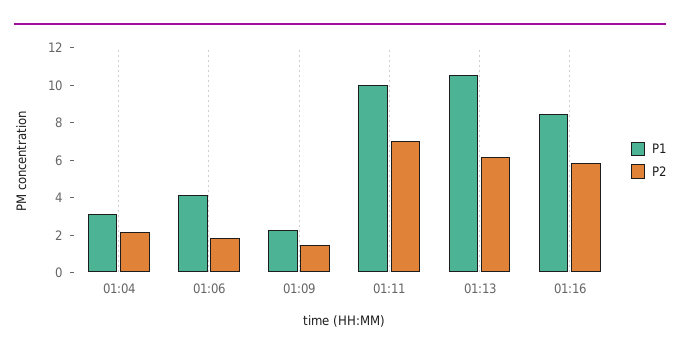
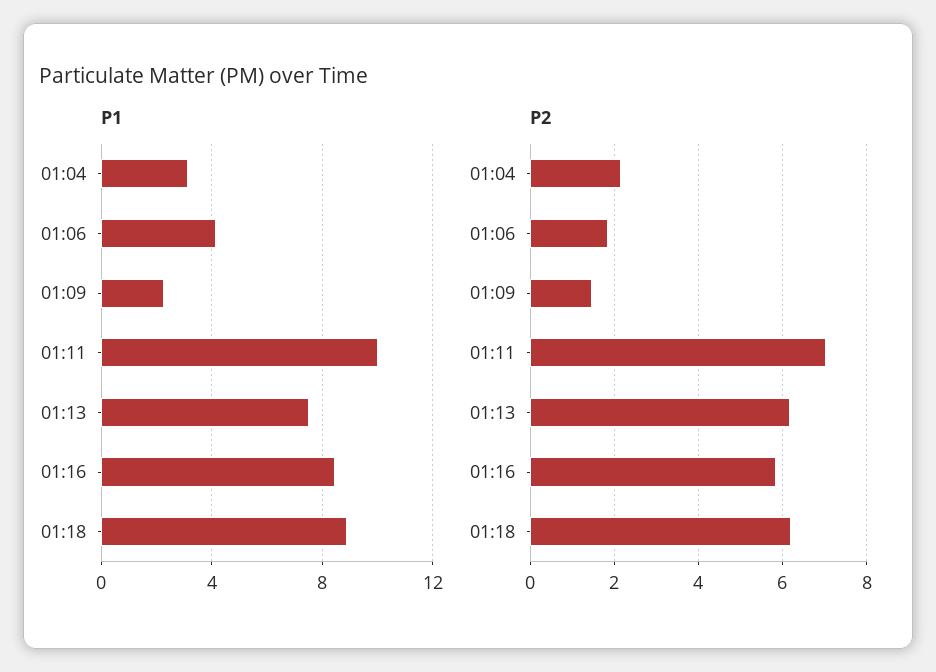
P1, 01:13: 10.5 -> 7.5
P1, 01:18: none -> 9
P2, 01:18: none -> 6.2

